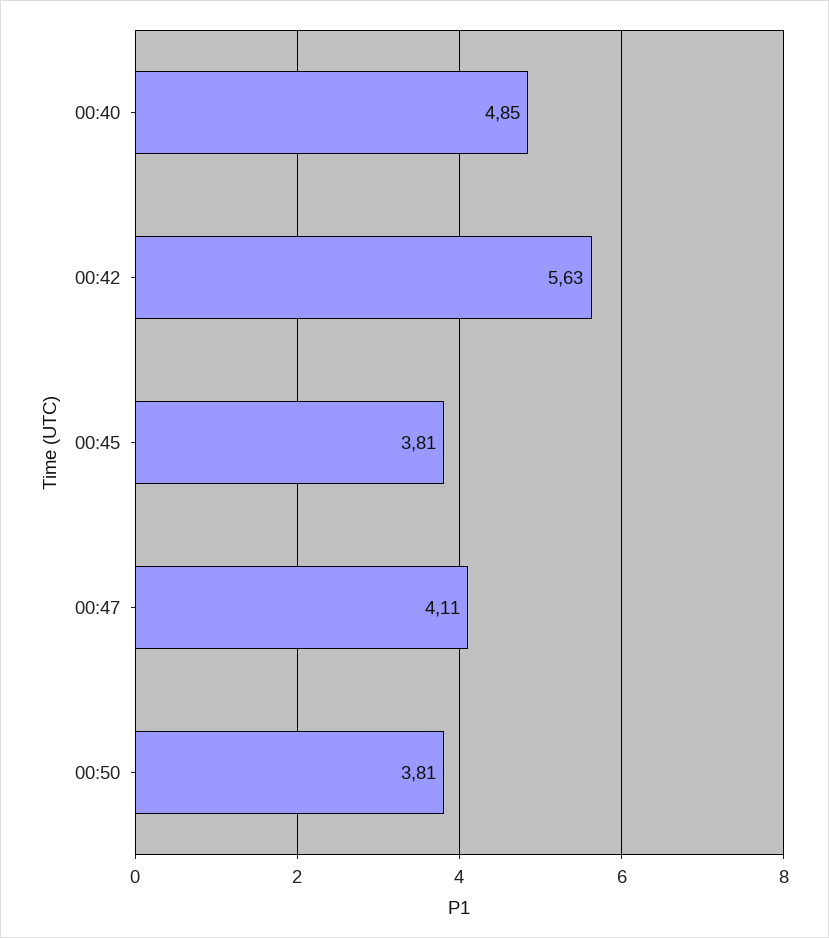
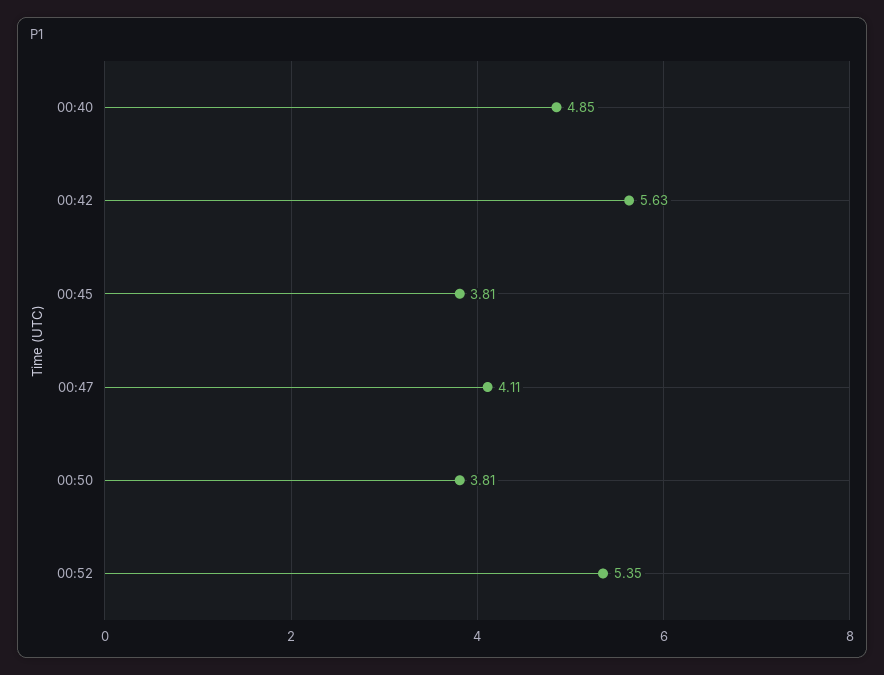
00:52: none -> 5.35

